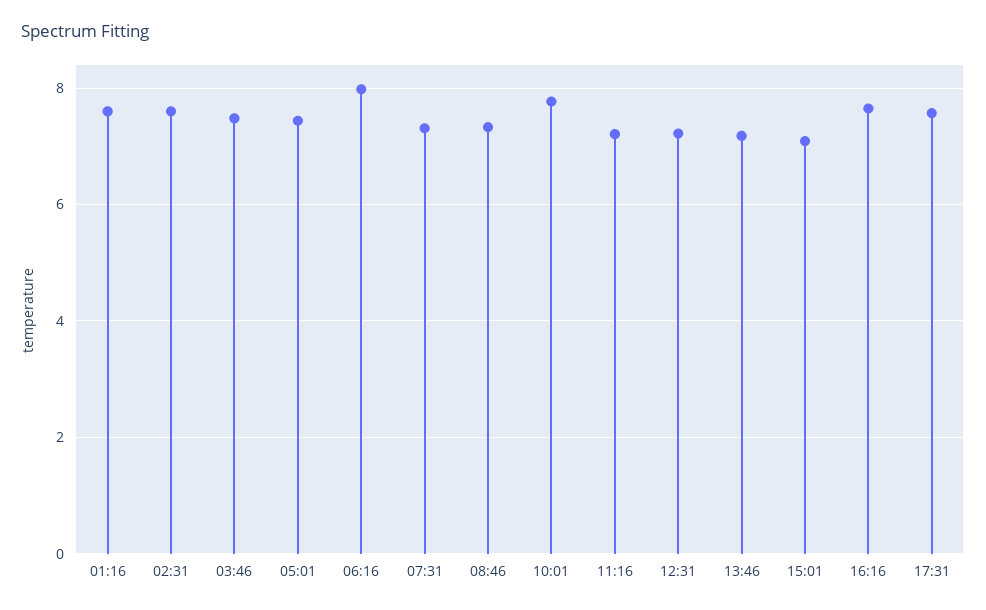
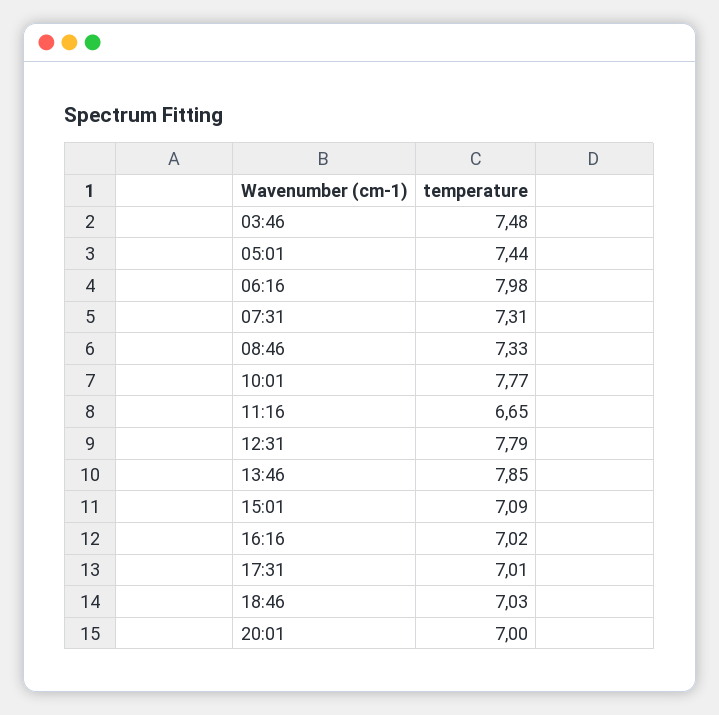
01:16: 7.6 -> none
02:31: 7.6 -> none
11:16: 7.2 -> 6.65
12:31: 7.2 -> 7.79
13:46: 7.2 -> 7.85
16:16: 7.6 -> 7.02
17:31: 7.6 -> 7.01
18:46: none -> 7.03
20:01: none -> 7

